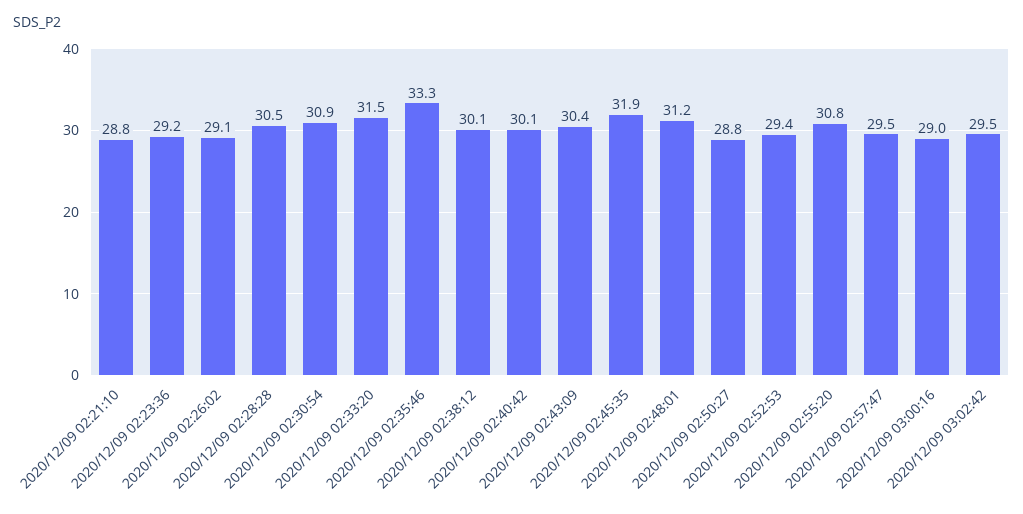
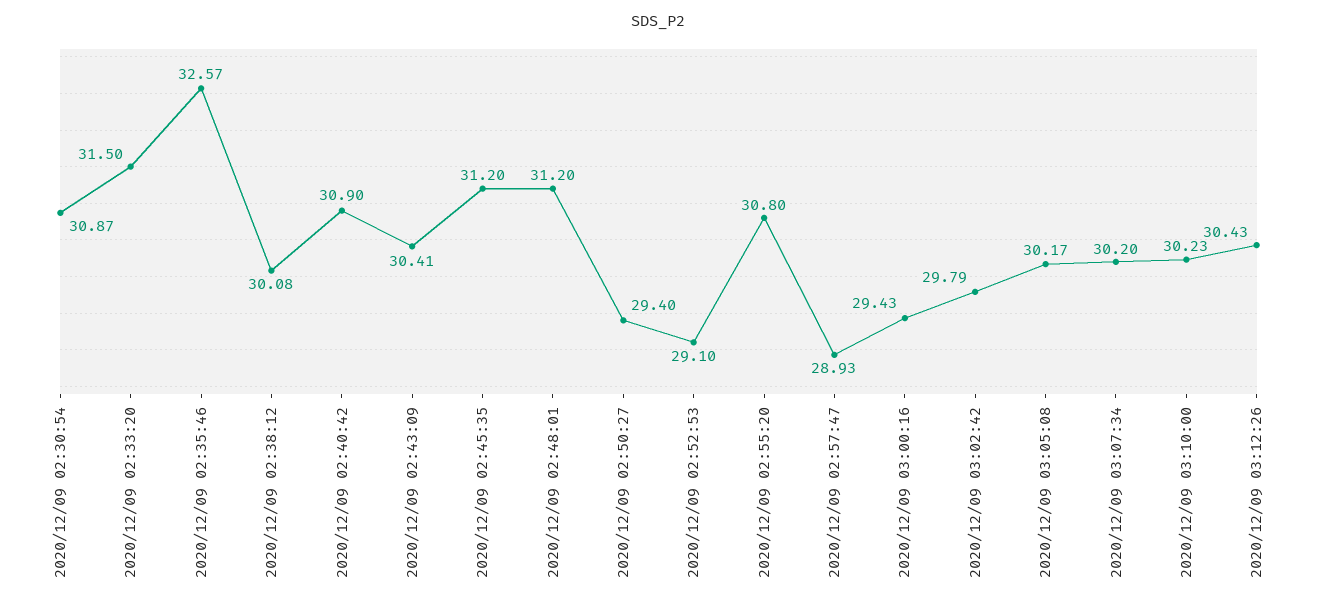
2020/12/09 02:21:10: 28.8 -> none
2020/12/09 02:23:36: 29.2 -> none
2020/12/09 02:26:02: 29.1 -> none
2020/12/09 02:28:28: 30.5 -> none
2020/12/09 02:35:46: 33.3 -> 32.57
2020/12/09 02:40:42: 30.1 -> 30.9
2020/12/09 02:45:35: 31.9 -> 31.2
2020/12/09 02:50:27: 28.8 -> 29.4
2020/12/09 02:52:53: 29.4 -> 29.1
2020/12/09 02:57:47: 29.5 -> 28.93
2020/12/09 03:00:16: 29 -> 29.43
2020/12/09 03:02:42: 29.5 -> 29.79
2020/12/09 03:05:08: none -> 30.17
2020/12/09 03:07:34: none -> 30.2
2020/12/09 03:10:00: none -> 30.23
2020/12/09 03:12:26: none -> 30.43

